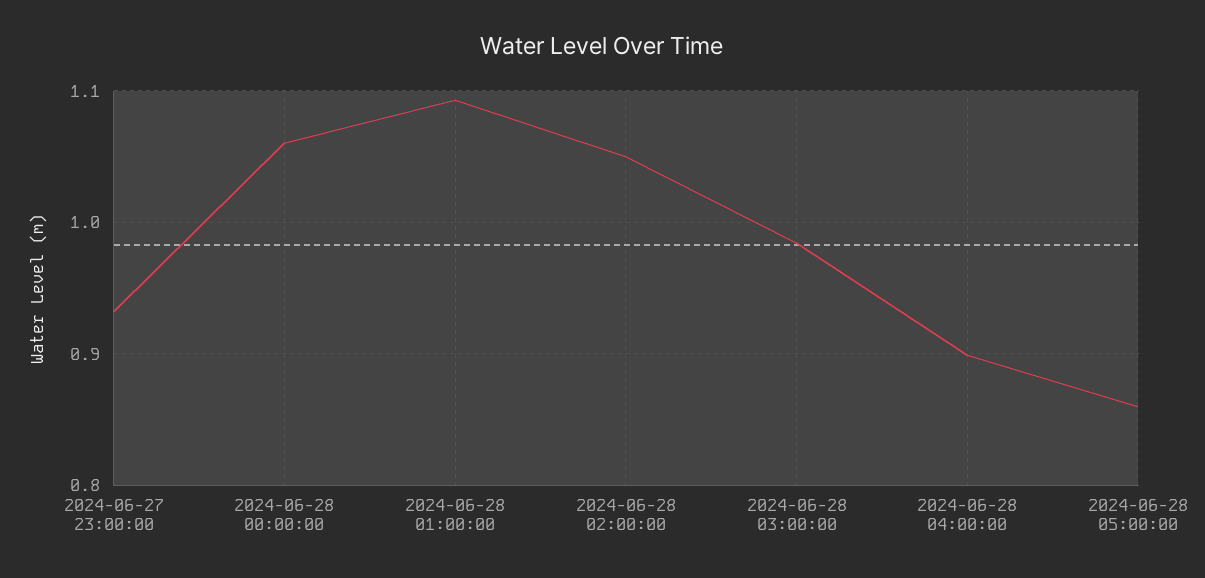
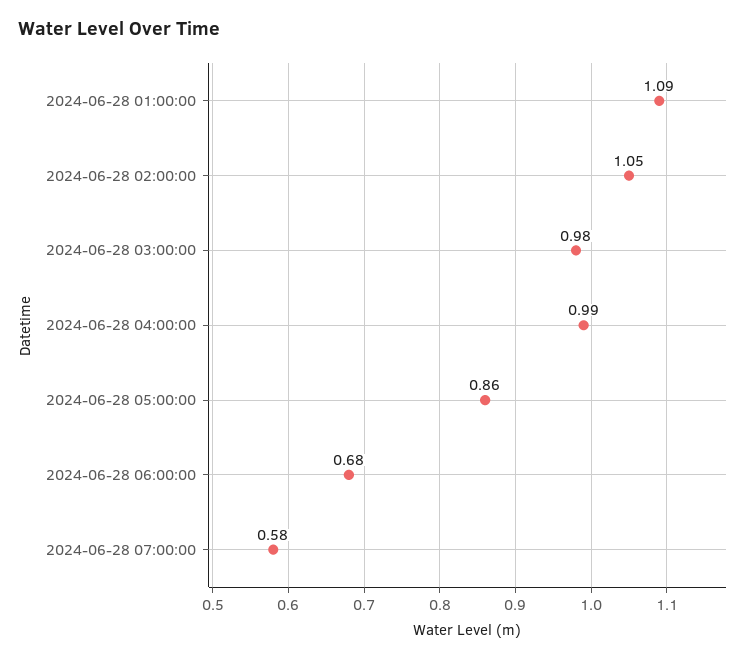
2024-06-27 23:00:00: 0.93 -> none
2024-06-28 00:00:00: 1.06 -> none
2024-06-28 04:00:00: 0.9 -> 0.99
2024-06-28 06:00:00: none -> 0.68
2024-06-28 07:00:00: none -> 0.58

